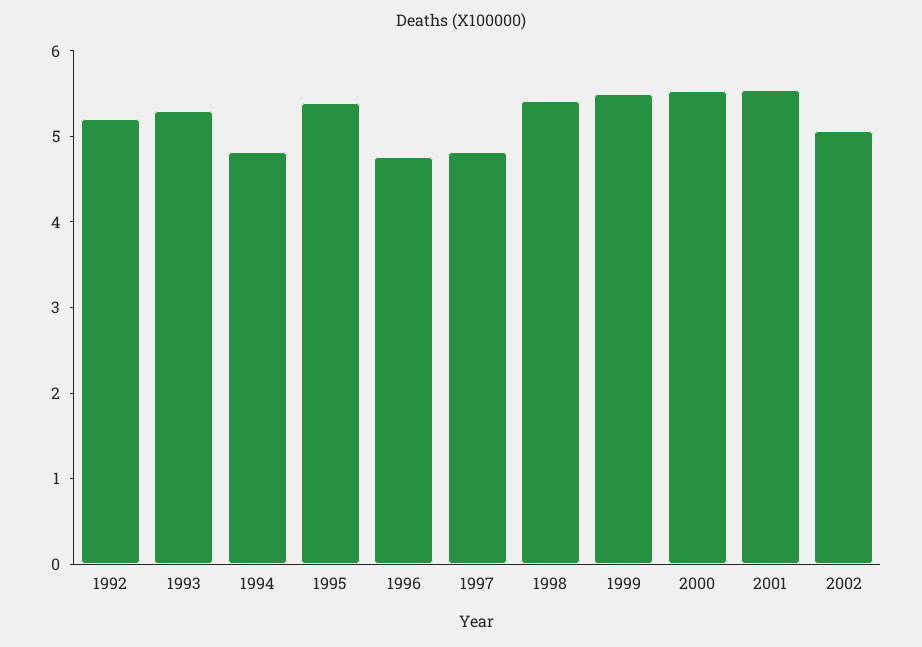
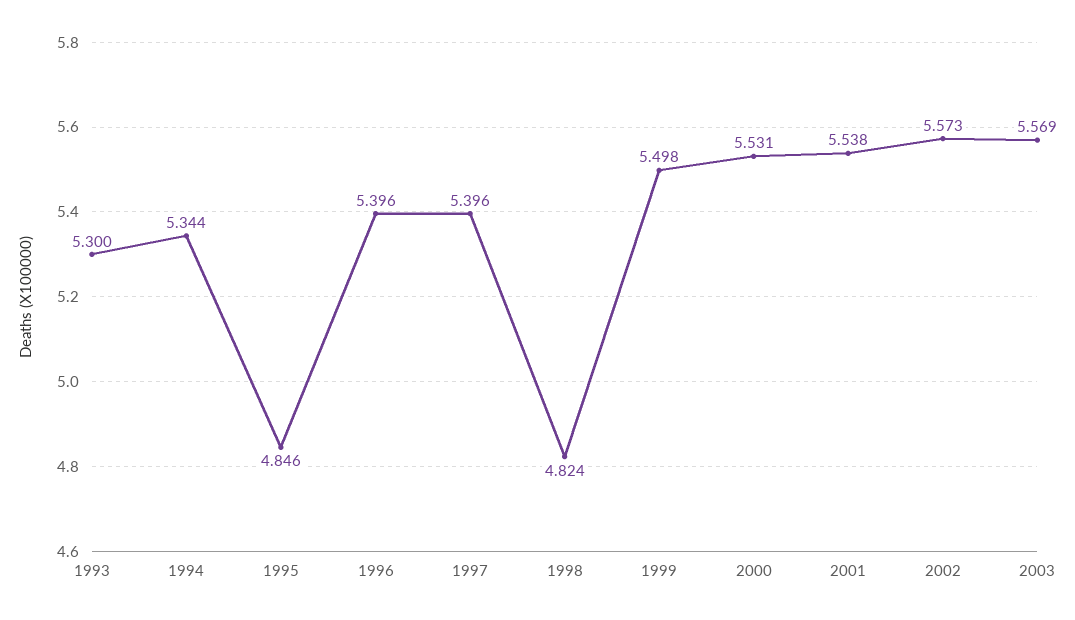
1992: 5.2 -> none
1994: 4.8 -> 5.344
1995: 5.4 -> 4.846
1996: 4.8 -> 5.396
1997: 4.8 -> 5.396
1998: 5.4 -> 4.824
2002: 5 -> 5.573
2003: none -> 5.569

